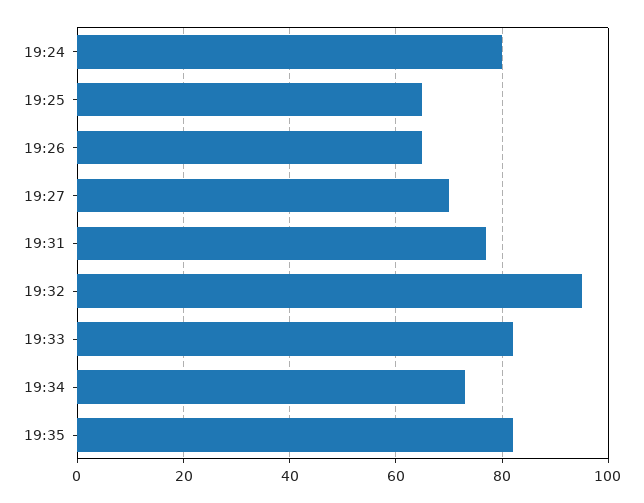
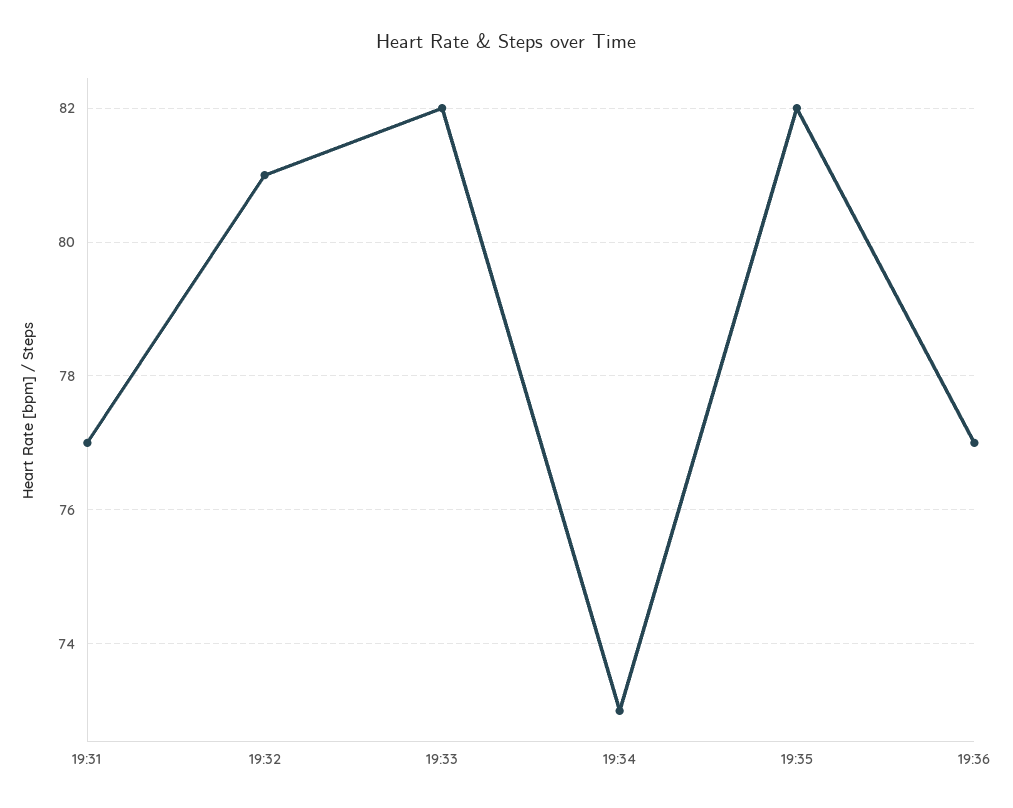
19:24: 80 -> none
19:25: 65 -> none
19:26: 65 -> none
19:27: 70 -> none
19:32: 95 -> 81
19:36: none -> 77

